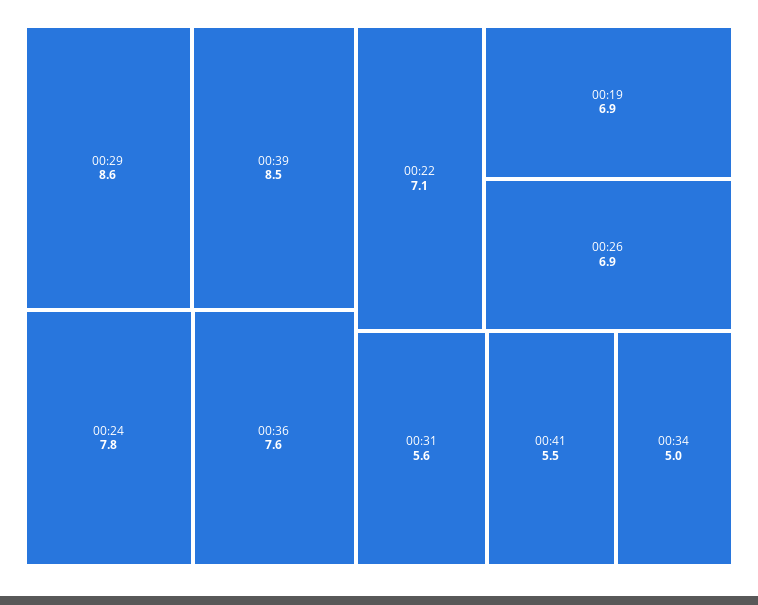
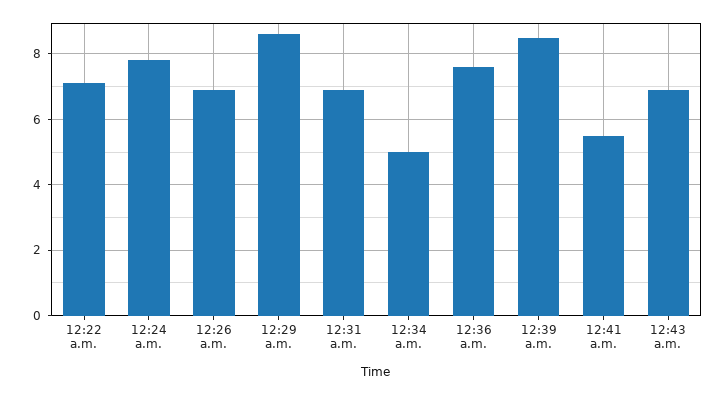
00:19: 6.9 -> none
00:31: 5.6 -> 7
12:43 a.m.: none -> 7

